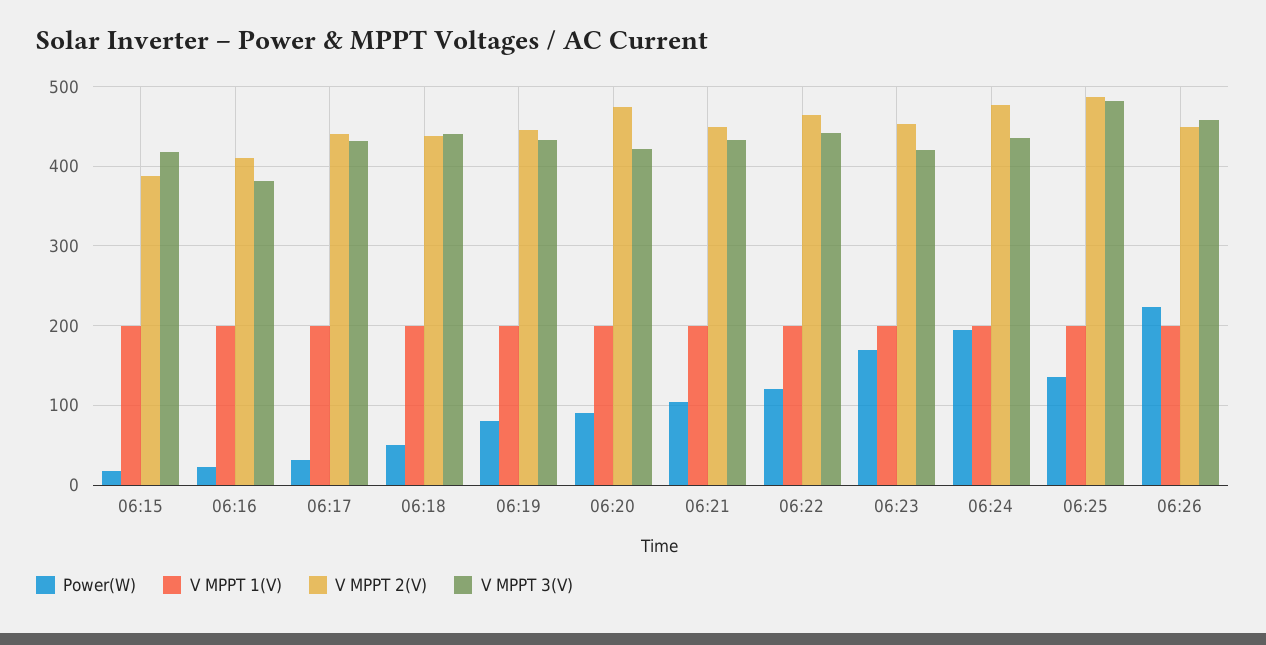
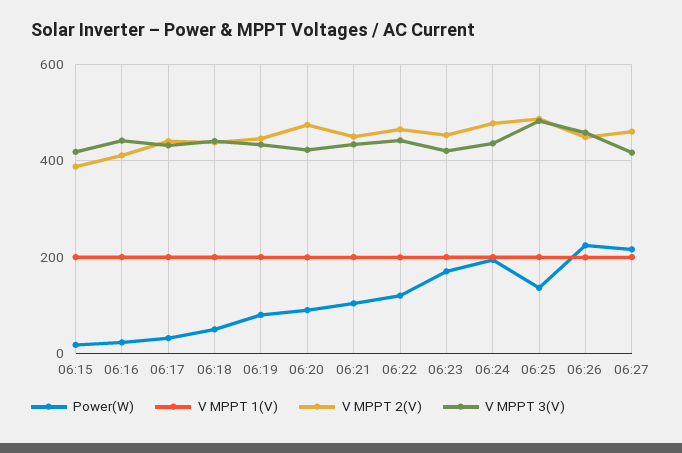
V MPPT 3(V), 06:16: 380 -> 440
Power(W), 06:27: none -> 220
V MPPT 1(V), 06:27: none -> 200
V MPPT 2(V), 06:27: none -> 460
V MPPT 3(V), 06:27: none -> 420

